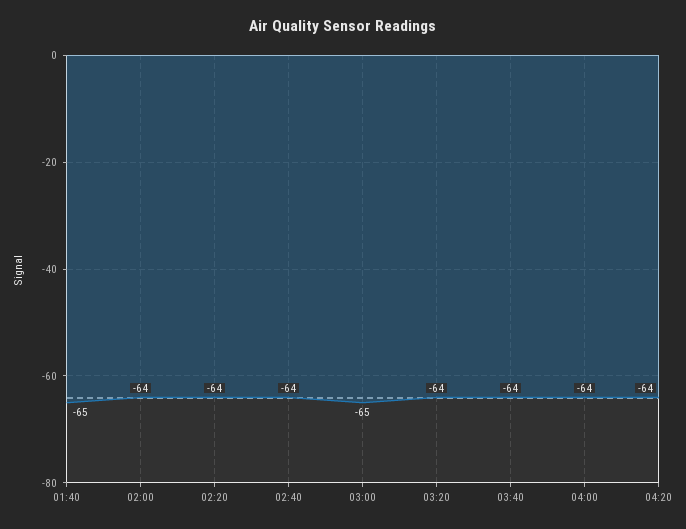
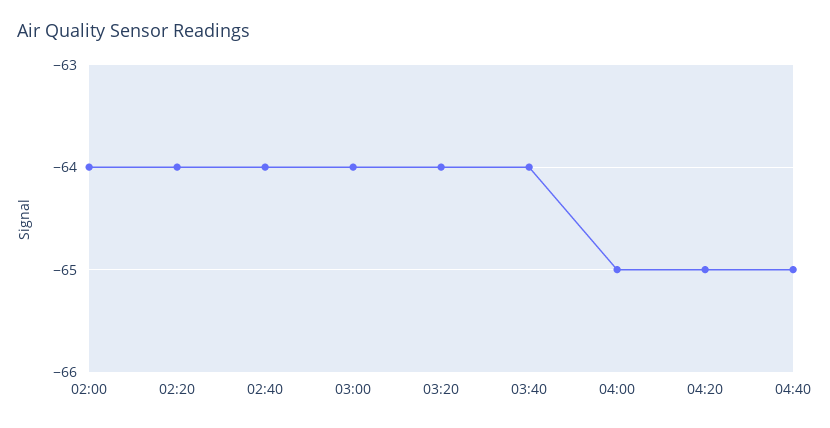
01:40: -65 -> none
03:00: -65 -> -64
04:00: -64 -> -65
04:20: -64 -> -65
04:40: none -> -65

